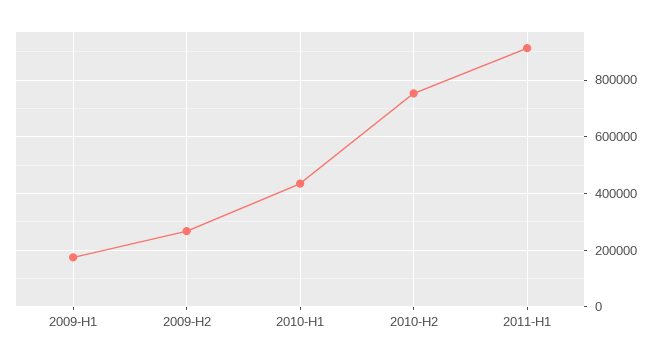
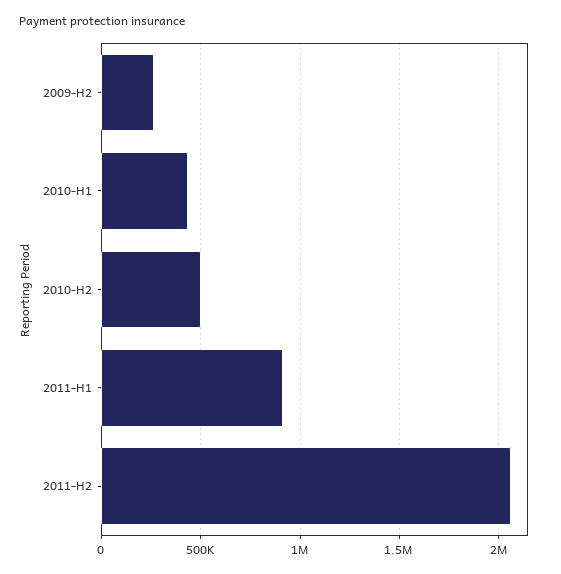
2009-H1: 175000 -> none
2010-H2: 750000 -> 500000
2011-H2: none -> 2050000

